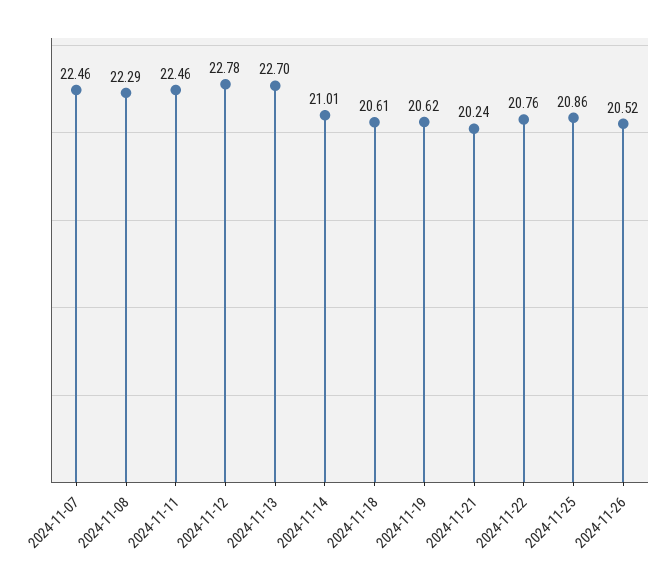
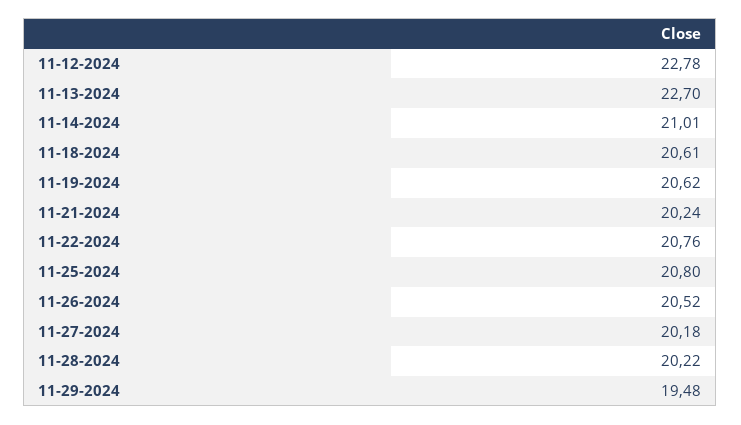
2024-11-07: 22.46 -> none
2024-11-08: 22.29 -> none
2024-11-11: 22.46 -> none
2024-11-25: 20.86 -> 20.8
11-27-2024: none -> 20.18
11-28-2024: none -> 20.22
11-29-2024: none -> 19.48

